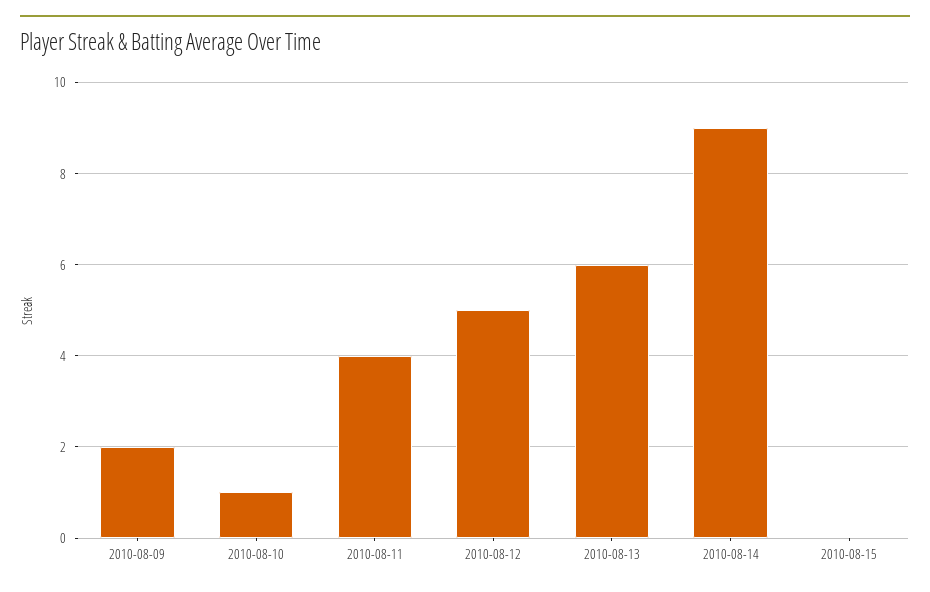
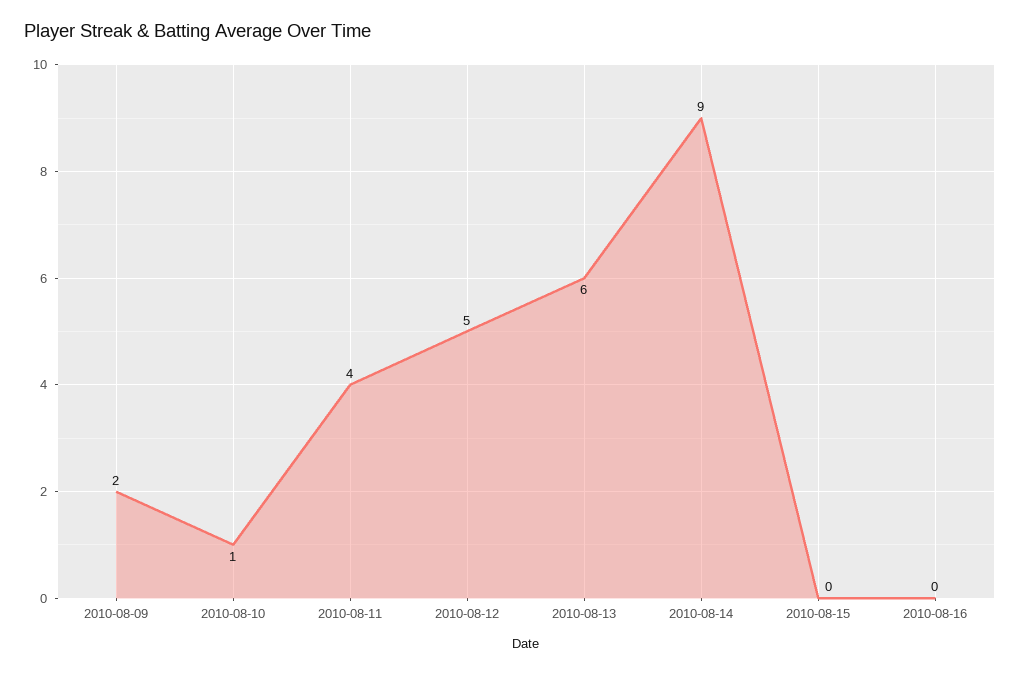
2010-08-16: none -> 0

